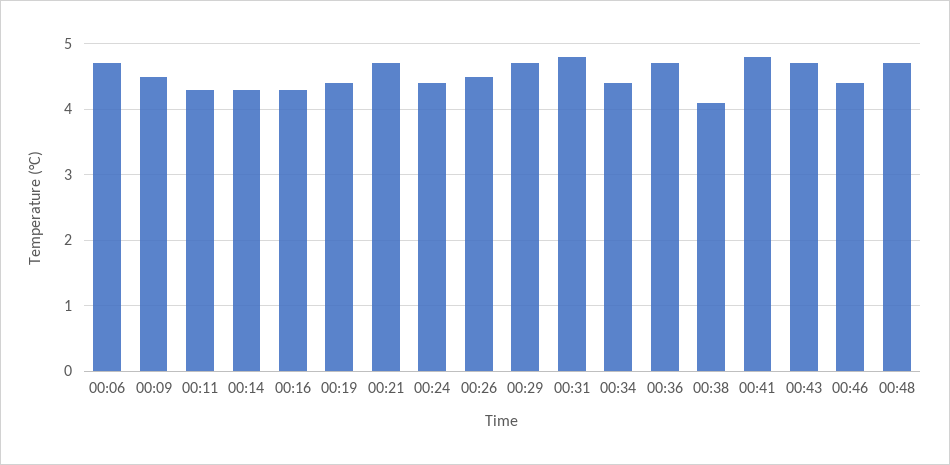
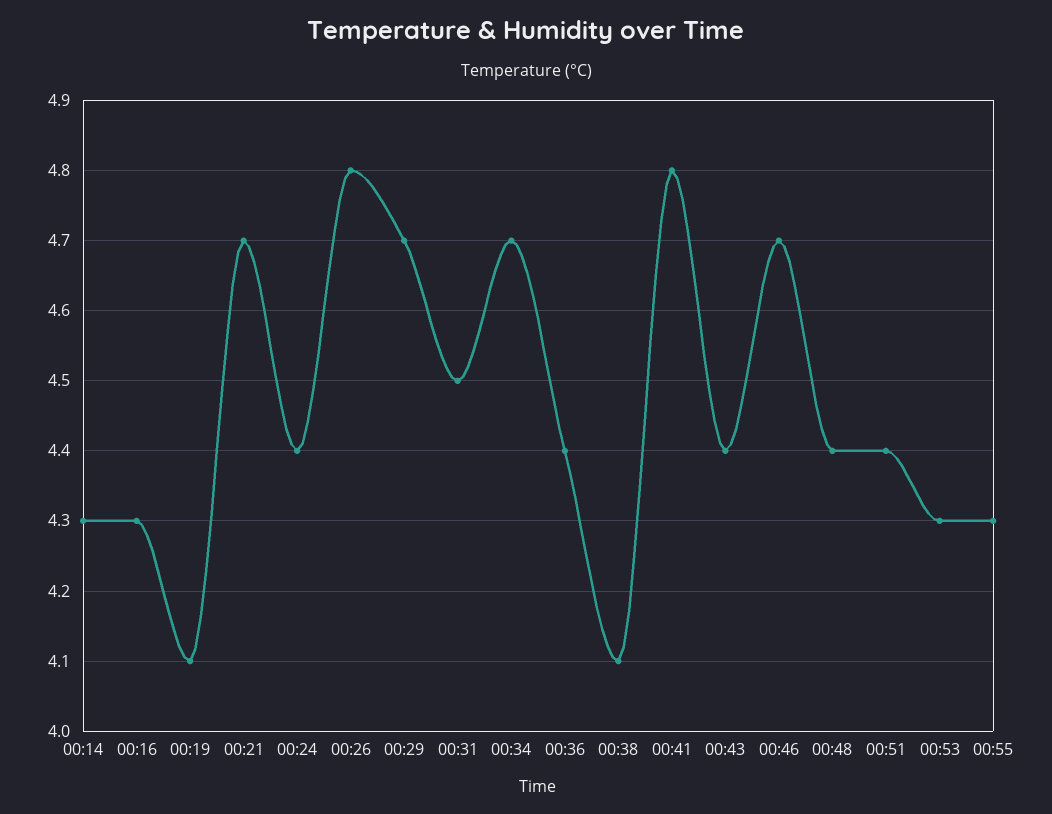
00:06: 4.7 -> none
00:09: 4.5 -> none
00:11: 4.3 -> none
00:19: 4.4 -> 4.1
00:26: 4.5 -> 4.8
00:31: 4.8 -> 4.5
00:34: 4.4 -> 4.7
00:36: 4.7 -> 4.4
00:43: 4.7 -> 4.4
00:46: 4.4 -> 4.7
00:48: 4.7 -> 4.4
00:51: none -> 4.4
00:53: none -> 4.3
00:55: none -> 4.3

